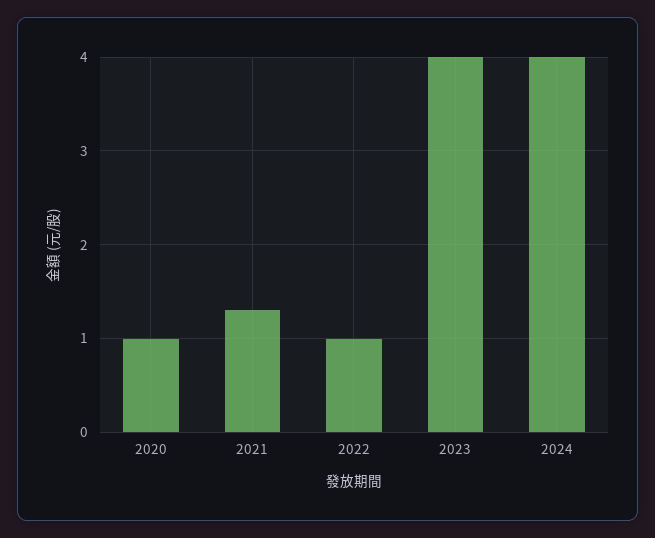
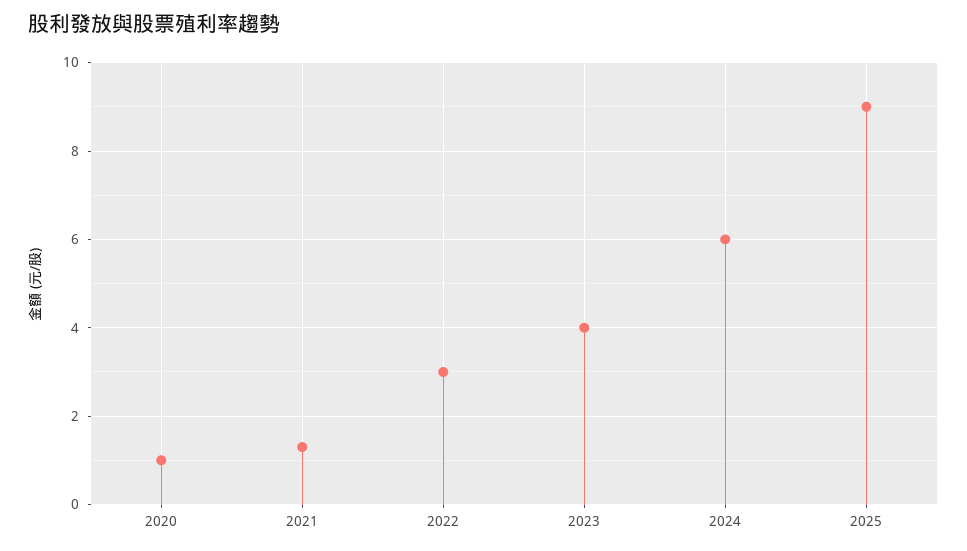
2022: 1 -> 3
2024: 4 -> 6
2025: none -> 9

